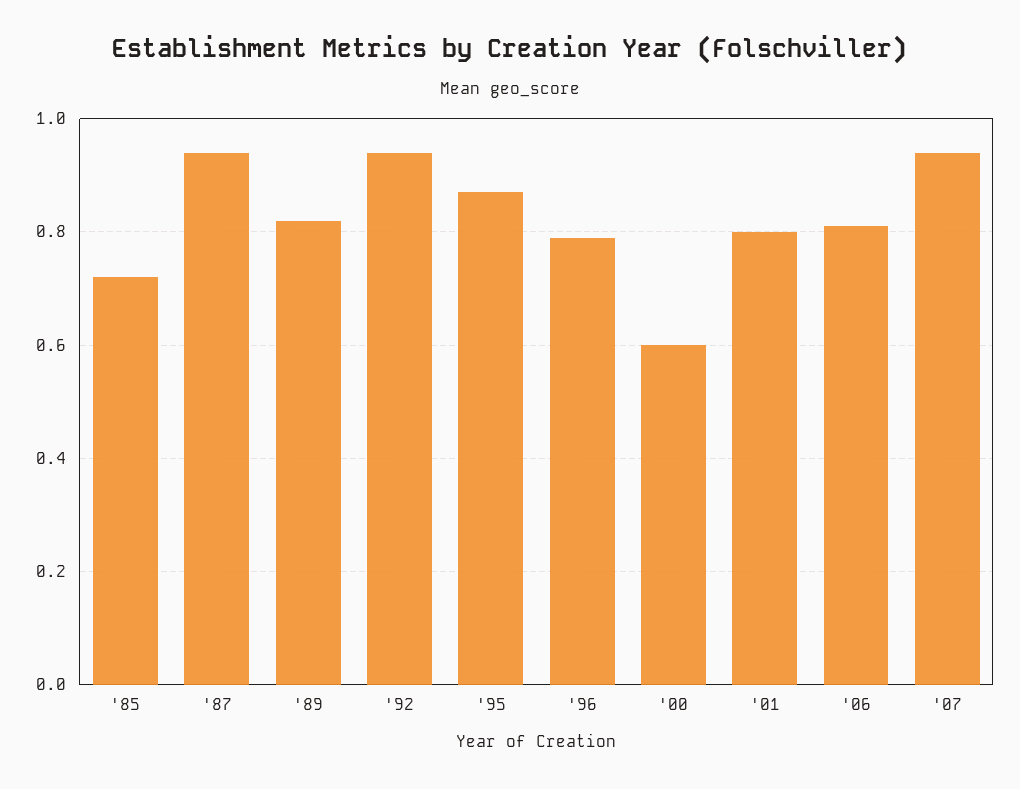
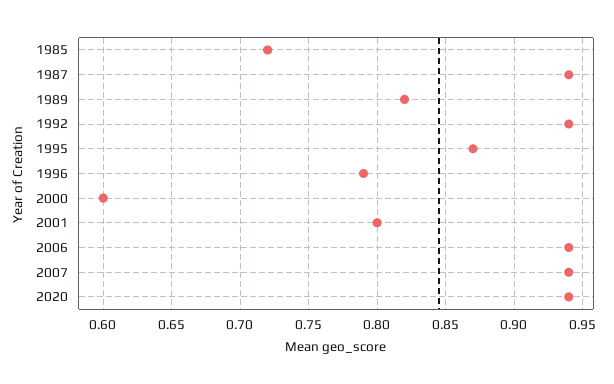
'06: 0.8 -> 0.94
2020: none -> 0.94

